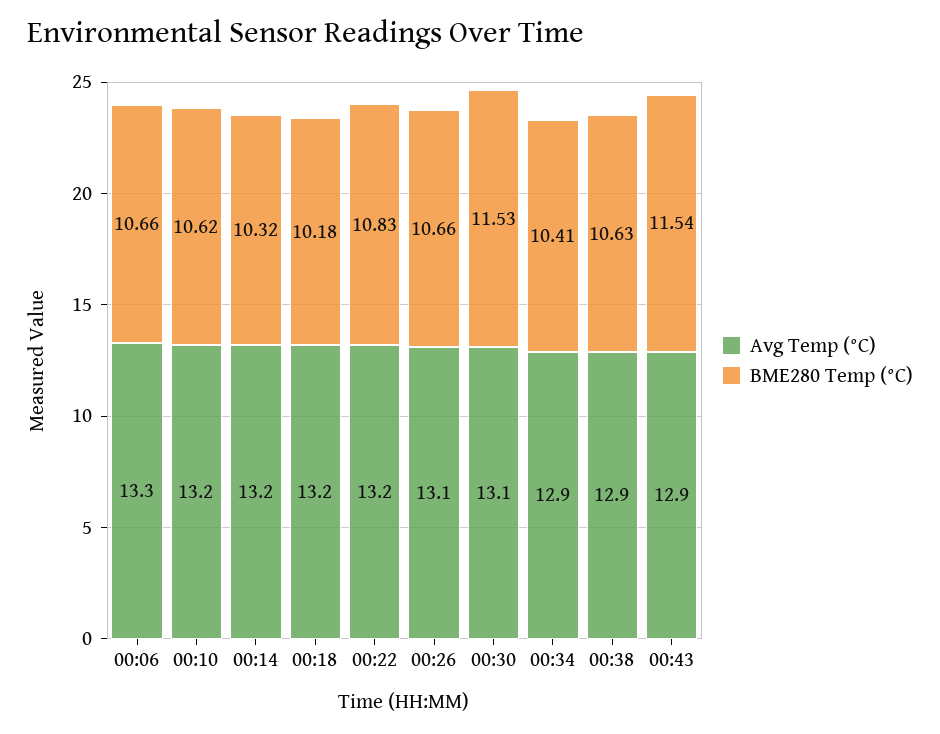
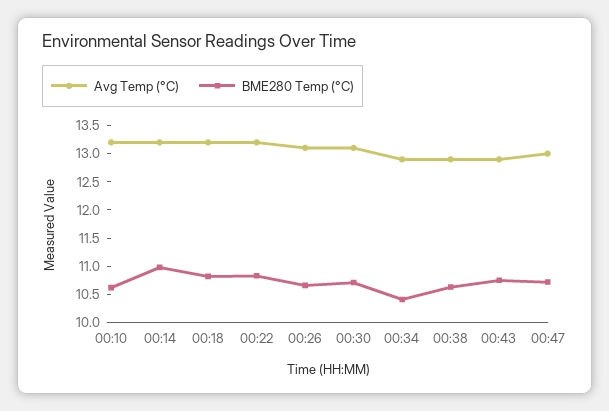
Avg Temp (°C), 00:06: 13.3 -> none
BME280 Temp (°C), 00:06: 10.66 -> none
BME280 Temp (°C), 00:14: 10.32 -> 11
BME280 Temp (°C), 00:18: 10.18 -> 10.75
BME280 Temp (°C), 00:30: 11.53 -> 10.75
BME280 Temp (°C), 00:43: 11.54 -> 10.75
Avg Temp (°C), 00:47: none -> 13
BME280 Temp (°C), 00:47: none -> 10.75

